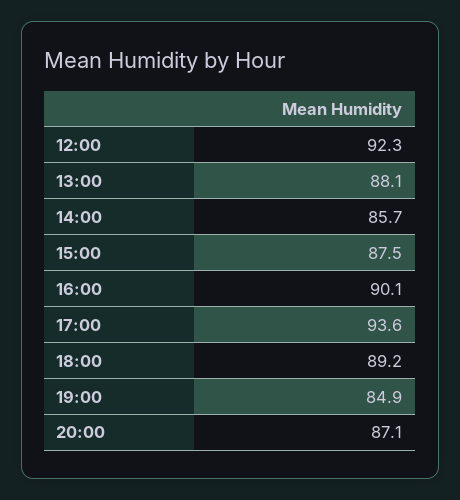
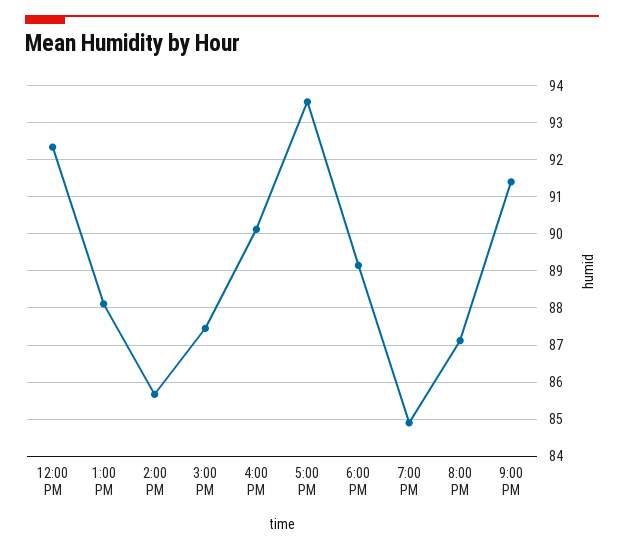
9:00 PM: none -> 91.4

